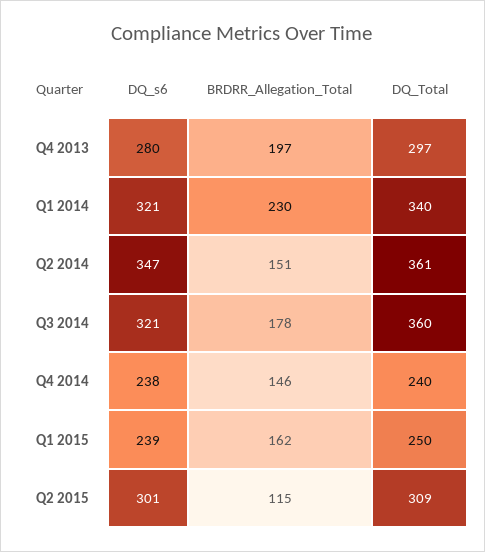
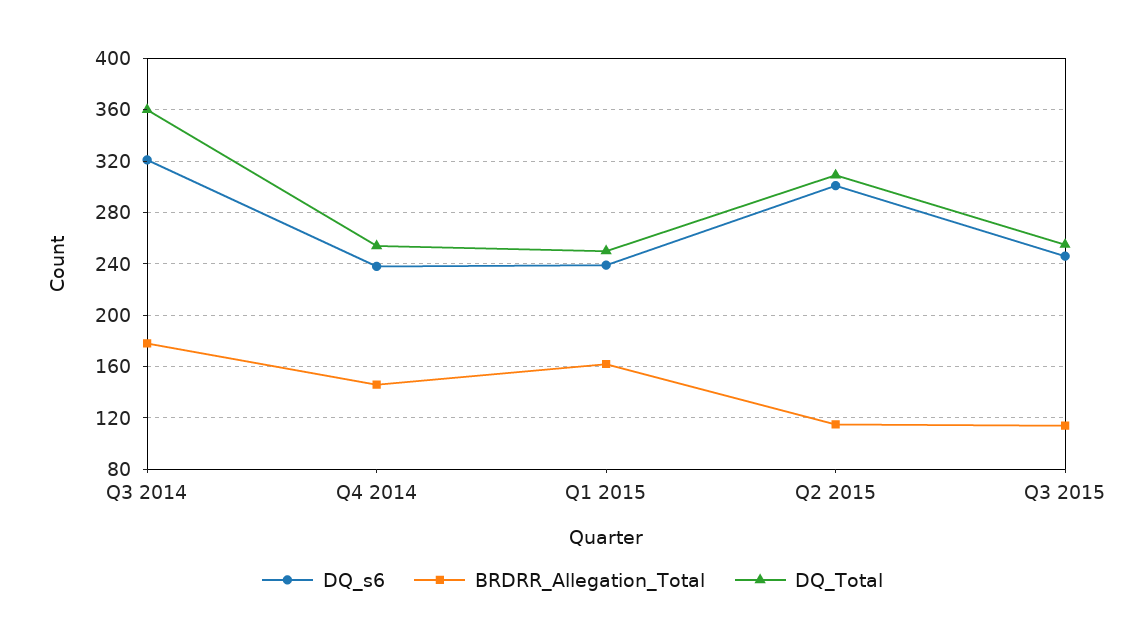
DQ_s6, Q4 2013: 280 -> none
BRDRR_Allegation_Total, Q4 2013: 197 -> none
DQ_Total, Q4 2013: 297 -> none
DQ_s6, Q1 2014: 321 -> none
BRDRR_Allegation_Total, Q1 2014: 230 -> none
DQ_Total, Q1 2014: 340 -> none
DQ_s6, Q2 2014: 347 -> none
BRDRR_Allegation_Total, Q2 2014: 151 -> none
DQ_Total, Q2 2014: 361 -> none
DQ_Total, Q4 2014: 240 -> 255
DQ_s6, Q3 2015: none -> 245
BRDRR_Allegation_Total, Q3 2015: none -> 115
DQ_Total, Q3 2015: none -> 255

